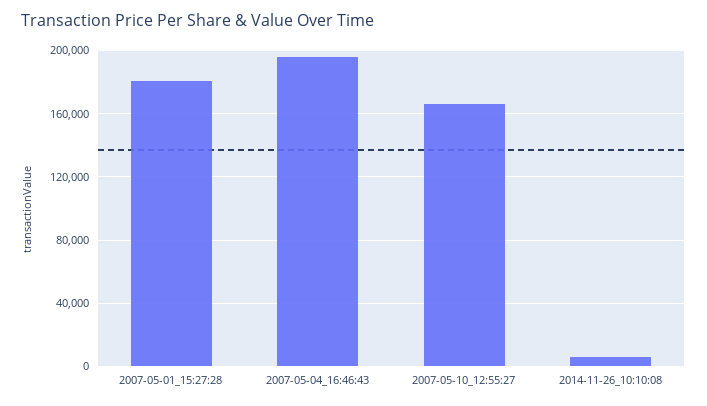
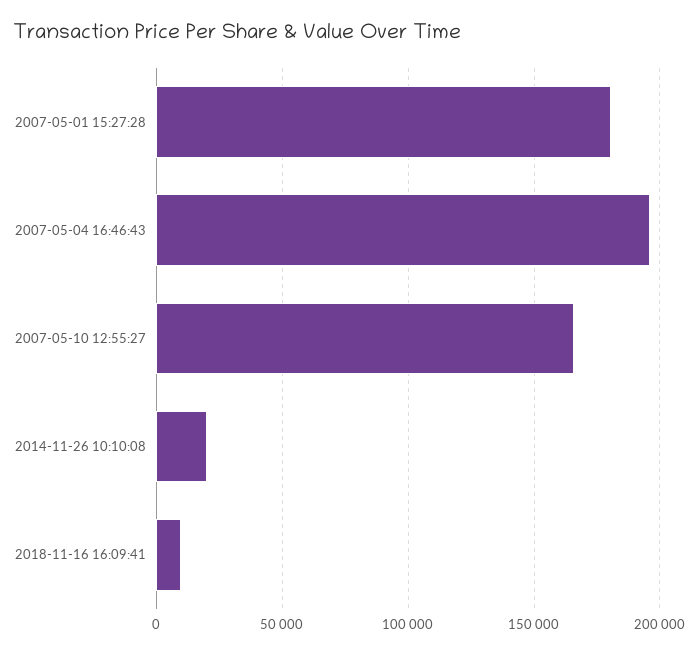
2014-11-26_10:10:08: 5000 -> 20000
2018-11-16 16:09:41: none -> 10000

